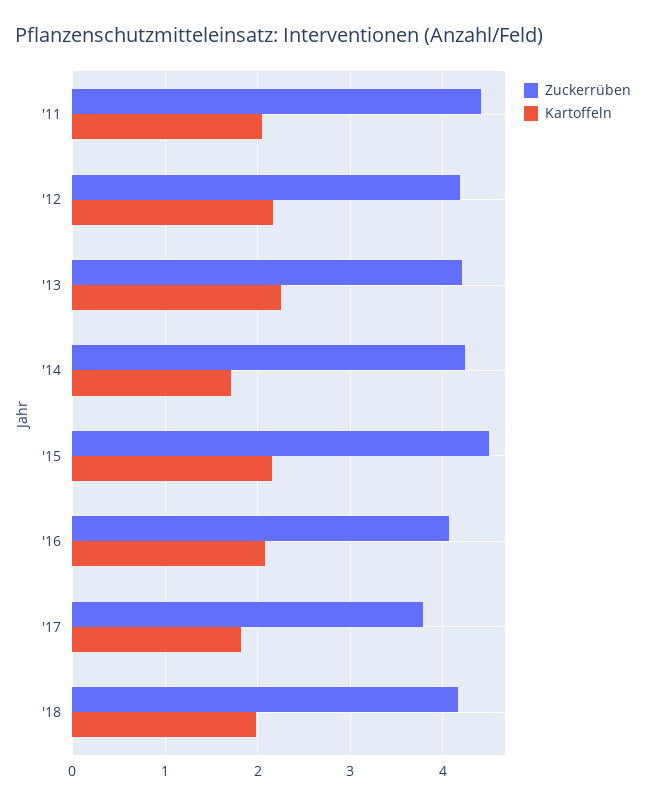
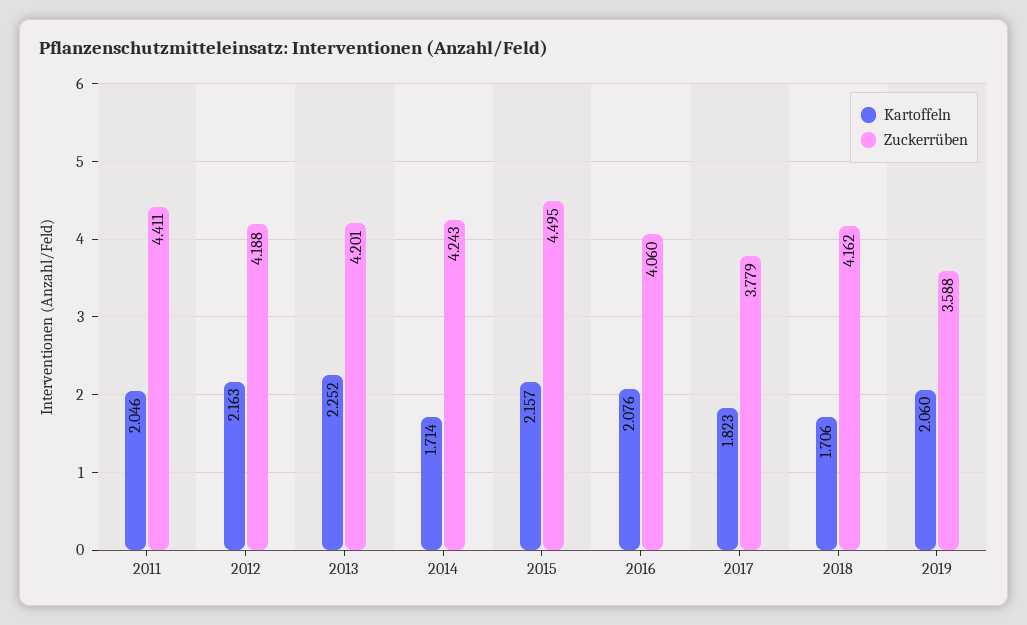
Kartoffeln, '18: 2 -> 1.706
Kartoffeln, 2019: none -> 2.06
Zuckerrüben, 2019: none -> 3.588

